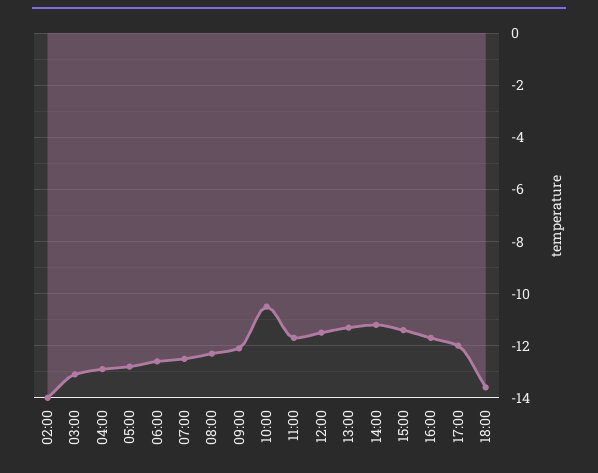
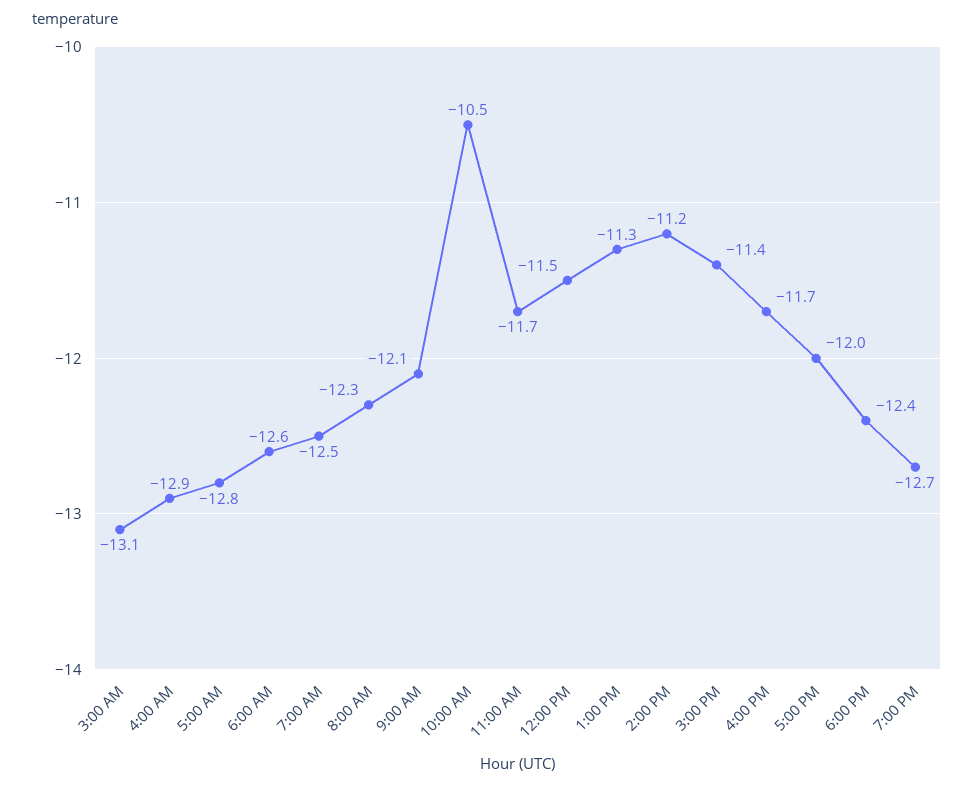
02:00: -14 -> none
18:00: -13.5 -> -12.4
7:00 PM: none -> -12.7

